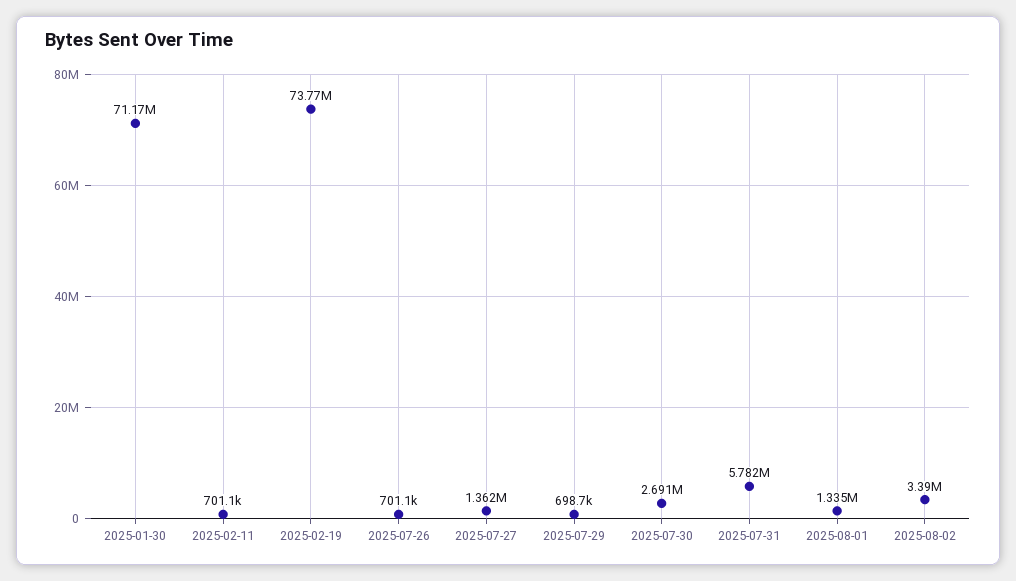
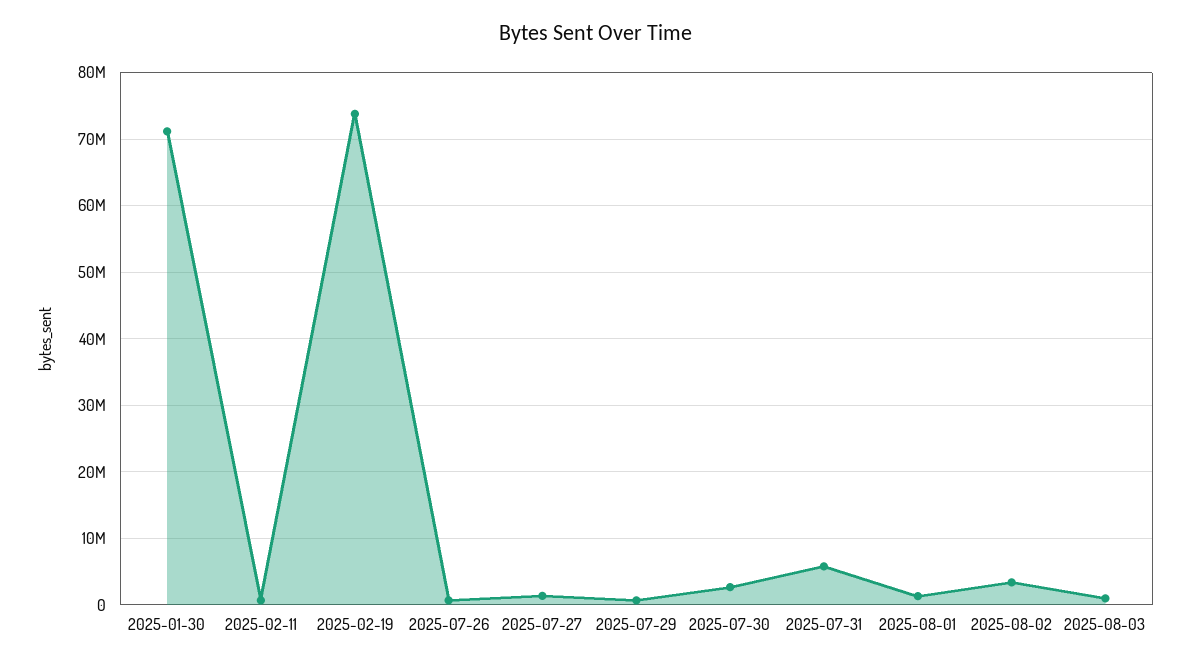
2025-08-03: none -> 1000000

